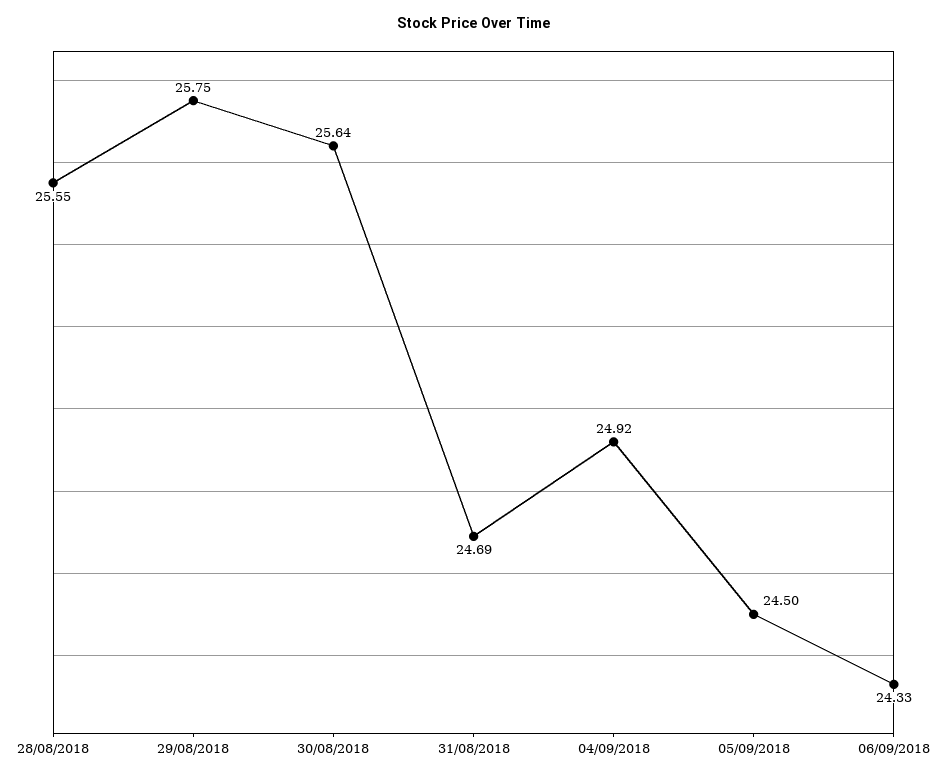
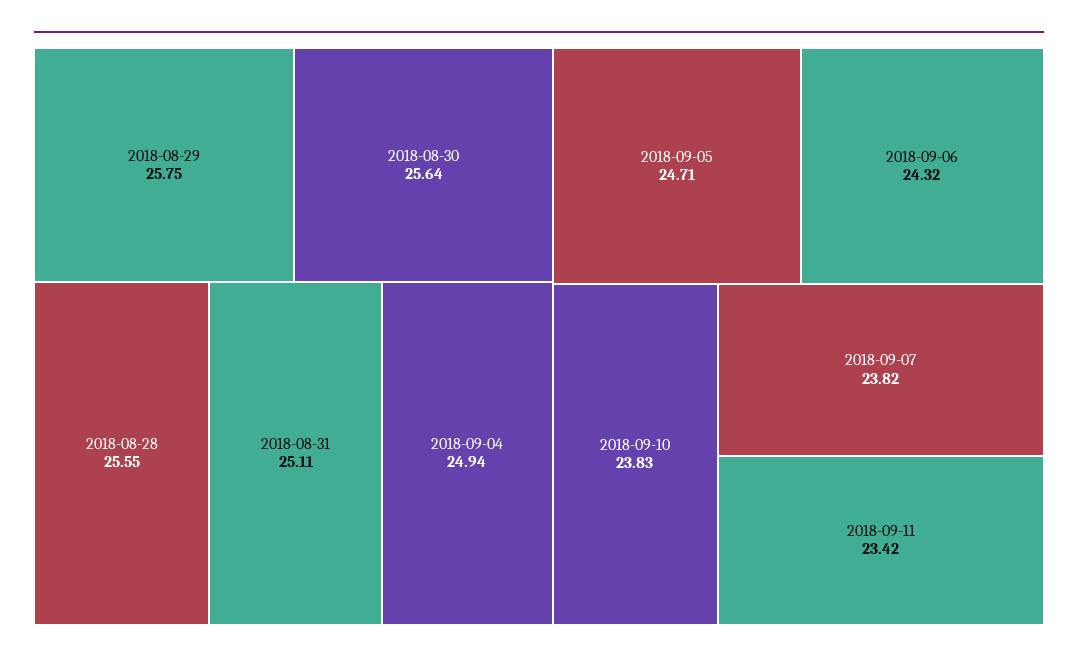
31/08/2018: 24.69 -> 25.11
04/09/2018: 24.92 -> 24.94
05/09/2018: 24.5 -> 24.71
06/09/2018: 24.33 -> 24.32
2018-09-10: none -> 23.83
2018-09-07: none -> 23.82
2018-09-11: none -> 23.42

